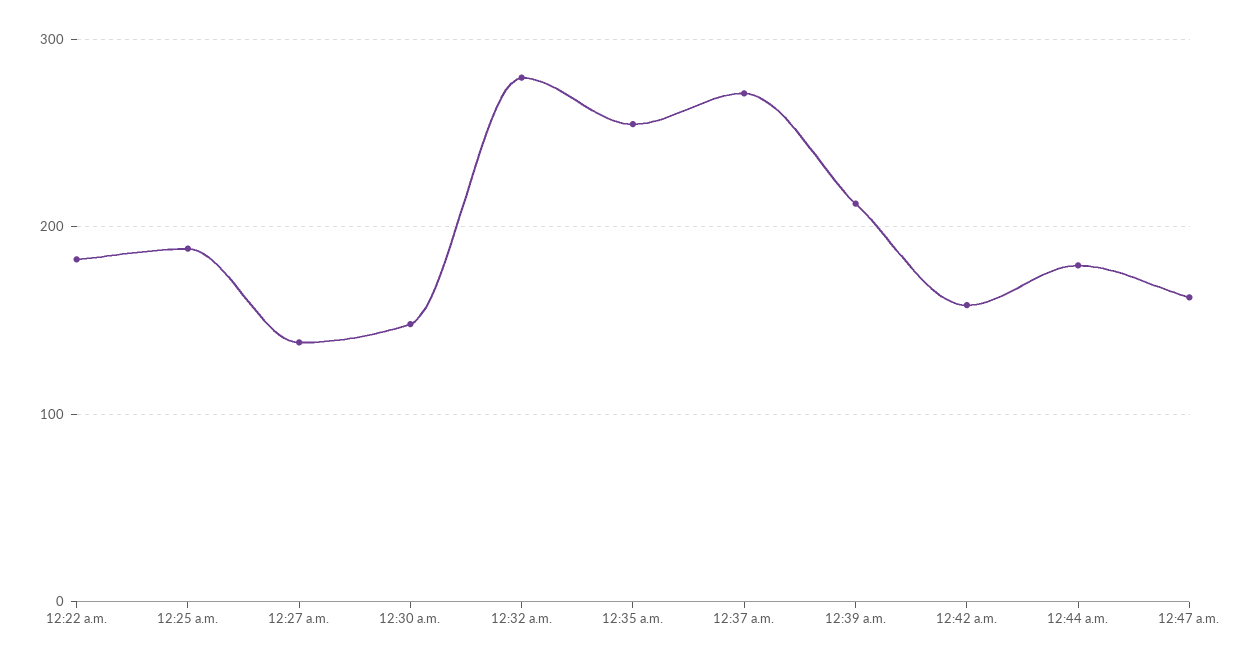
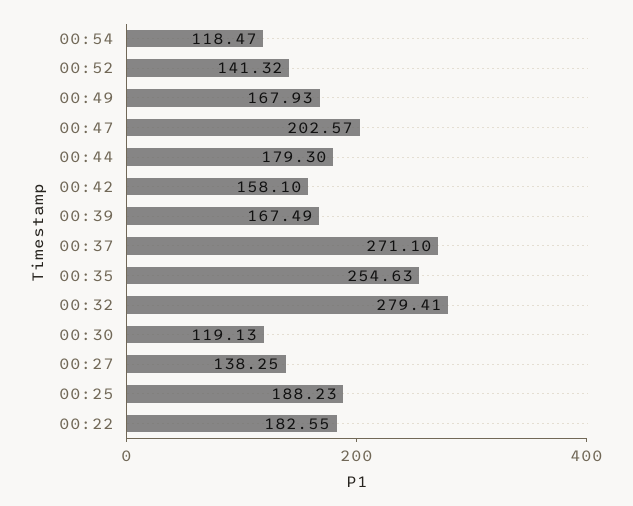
12:30 a.m.: 150 -> 119.13
12:39 a.m.: 210 -> 167.49
12:47 a.m.: 160 -> 202.57
00:54: none -> 118.47
00:52: none -> 141.32
00:49: none -> 167.93

